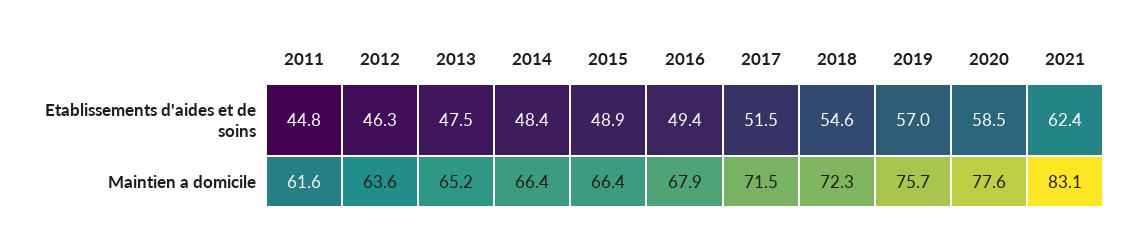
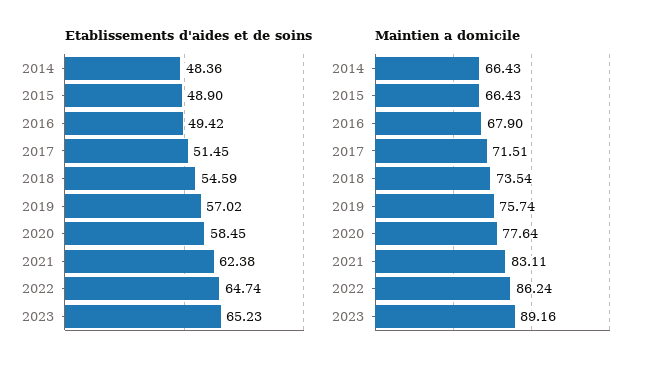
Etablissements d'aides et de soins, 2011: 44.8 -> none
Etablissements d'aides et de soins, 2012: 46.3 -> none
Etablissements d'aides et de soins, 2013: 47.5 -> none
Maintien a domicile, 2011: 61.6 -> none
Maintien a domicile, 2012: 63.6 -> none
Maintien a domicile, 2013: 65.2 -> none
Maintien a domicile, 2018: 72.3 -> 73.54
Etablissements d'aides et de soins, 2022: none -> 64.74
Etablissements d'aides et de soins, 2023: none -> 65.23
Maintien a domicile, 2022: none -> 86.24
Maintien a domicile, 2023: none -> 89.16

